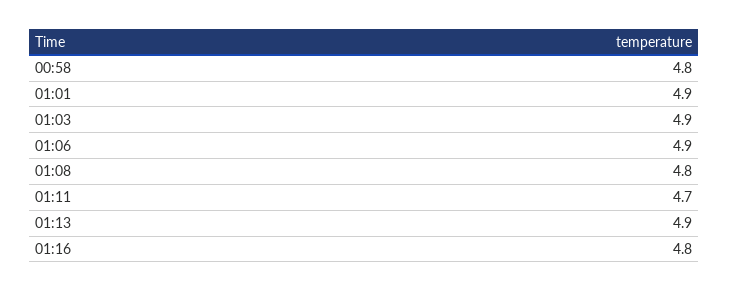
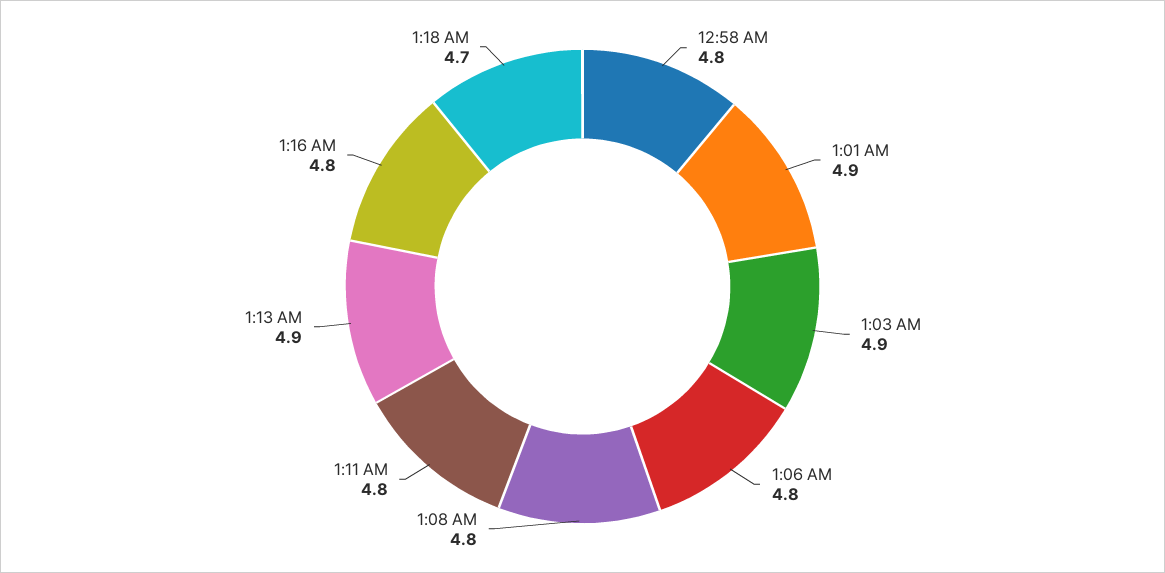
01:06: 4.9 -> 4.8
01:11: 4.7 -> 4.8
1:18 AM: none -> 4.7

